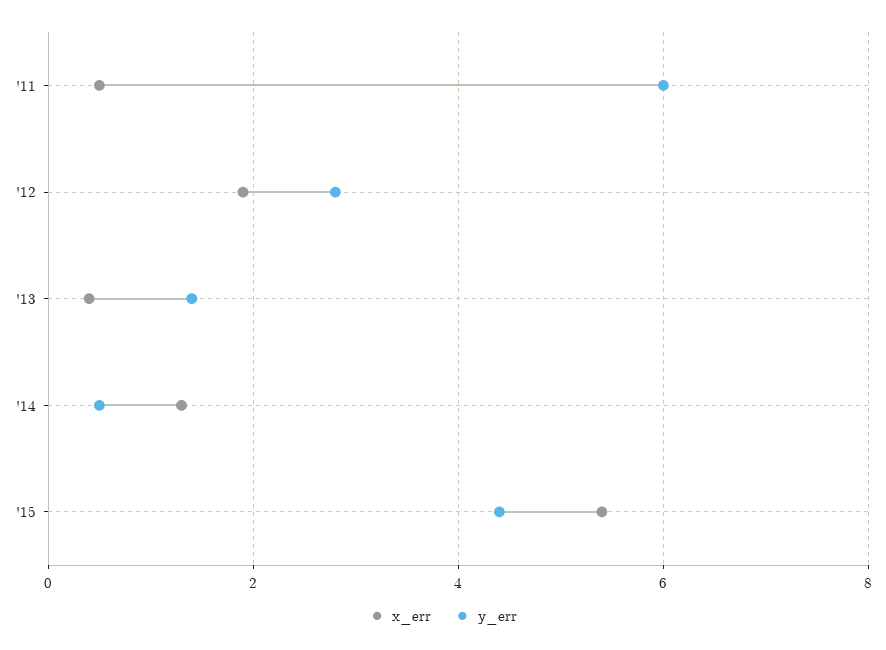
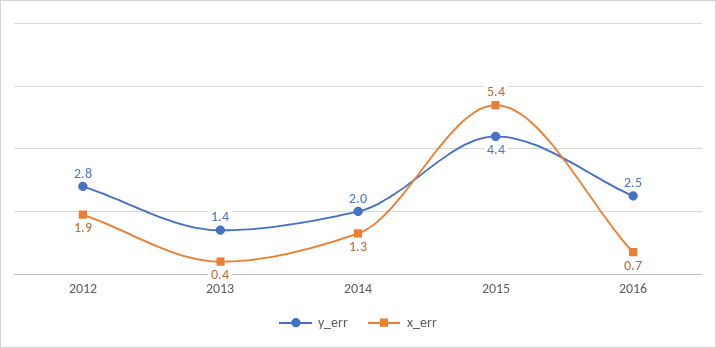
x_err, '11: 0.5 -> none
y_err, '11: 6 -> none
y_err, '14: 0.5 -> 2
y_err, 2016: none -> 2.5
x_err, 2016: none -> 0.7

